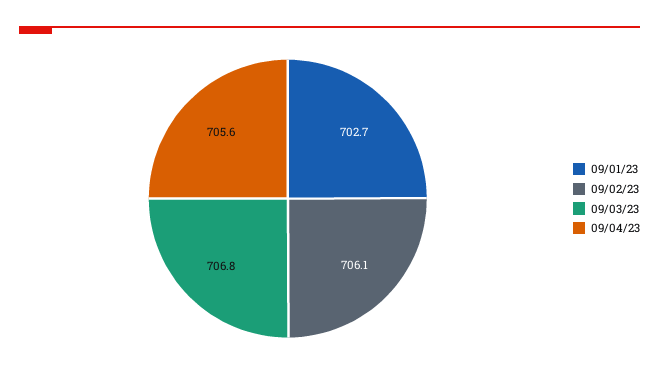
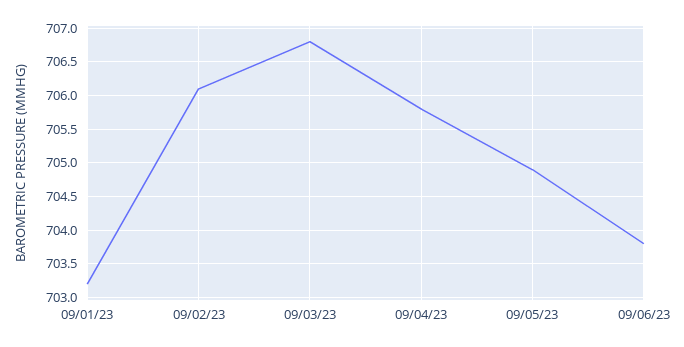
09/01/23: 702.7 -> 703.2
09/04/23: 705.6 -> 705.8
09/05/23: none -> 704.9
09/06/23: none -> 703.8

